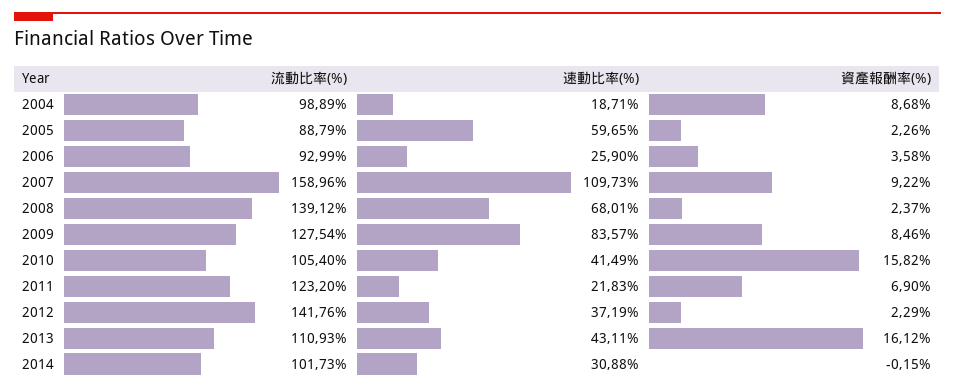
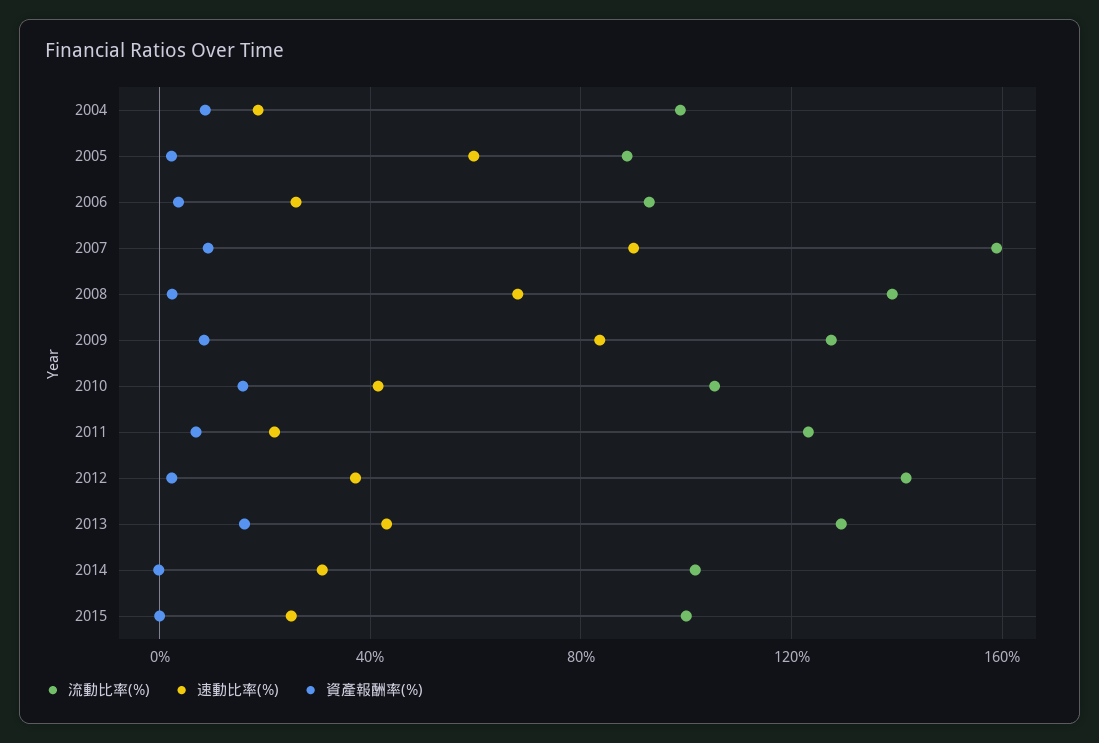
速動比率(%), 2007: 109.73 -> 90
流動比率(%), 2013: 110.93 -> 130
流動比率(%), 2015: none -> 100
速動比率(%), 2015: none -> 25
資產報酬率(%), 2015: none -> 0

